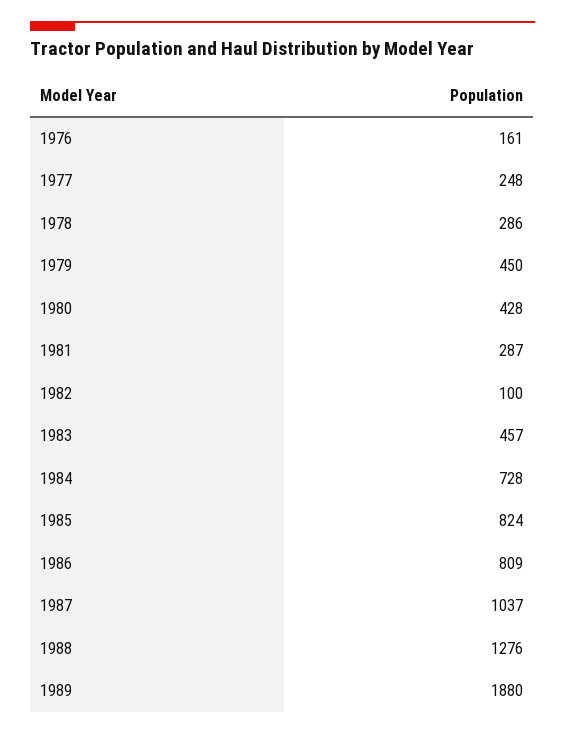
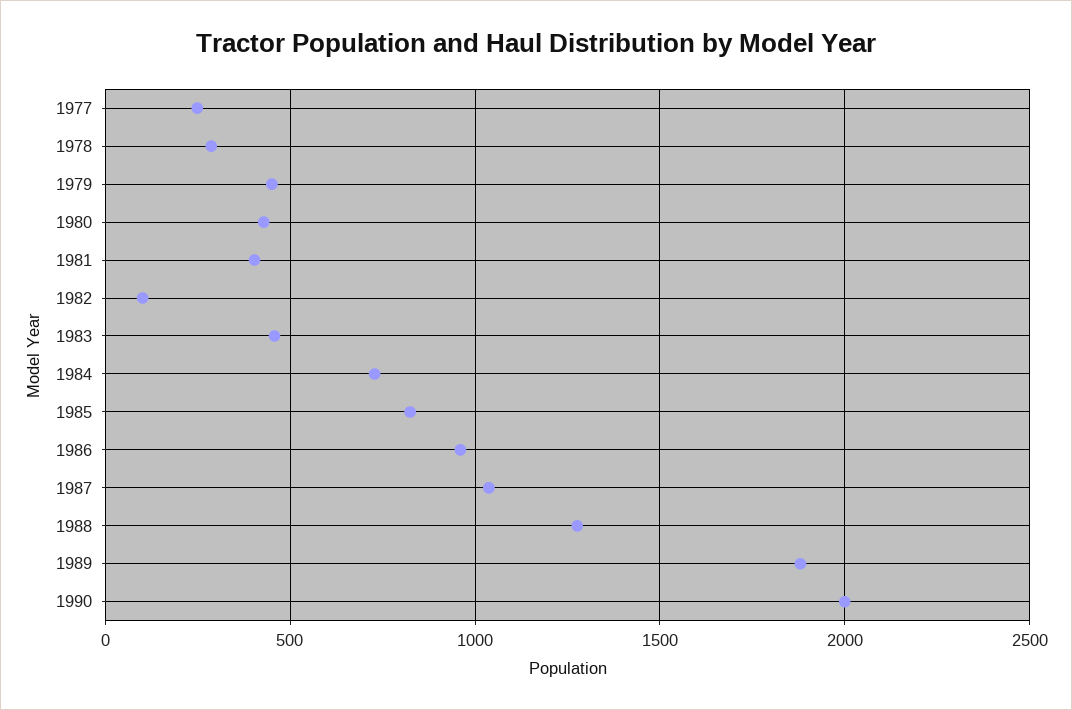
1976: 161 -> none
1981: 287 -> 400
1986: 809 -> 950
1990: none -> 2000

